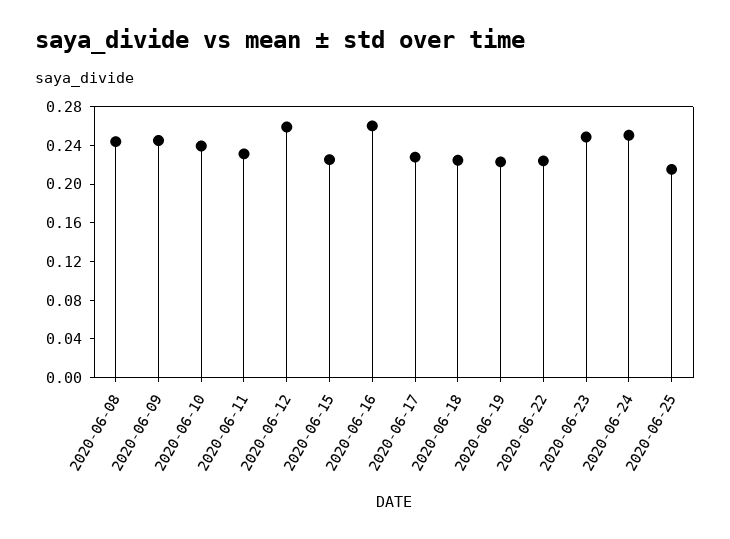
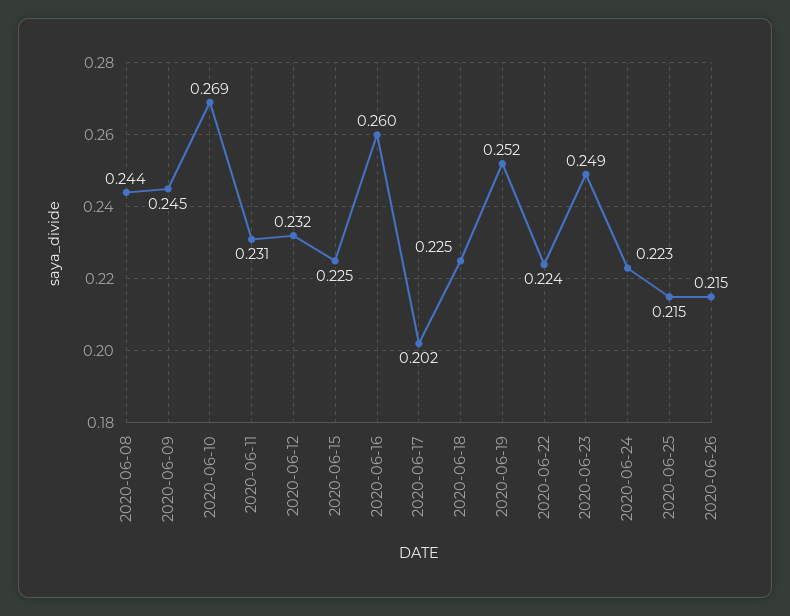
2020-06-10: 0.24 -> 0.269
2020-06-12: 0.26 -> 0.232
2020-06-17: 0.23 -> 0.202
2020-06-19: 0.22 -> 0.252
2020-06-24: 0.25 -> 0.223
2020-06-26: none -> 0.215

